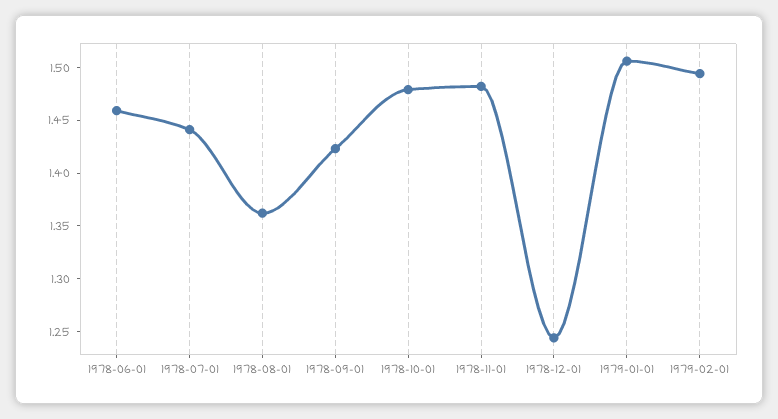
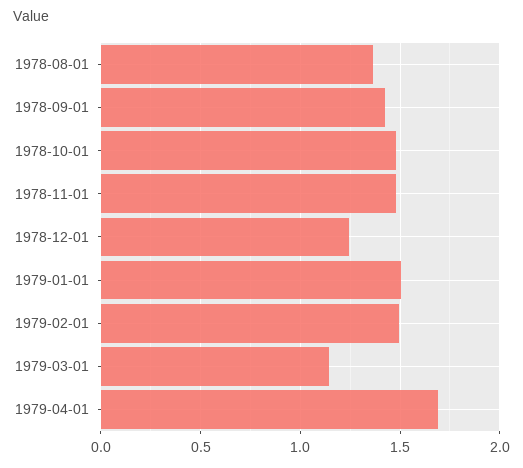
1978-06-01: 1.46 -> none
1978-07-01: 1.44 -> none
1979-03-01: none -> 1.15
1979-04-01: none -> 1.7

